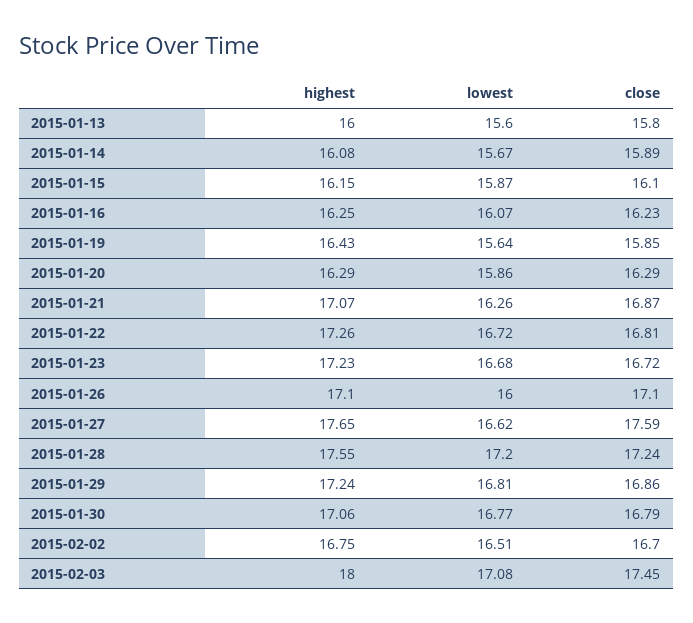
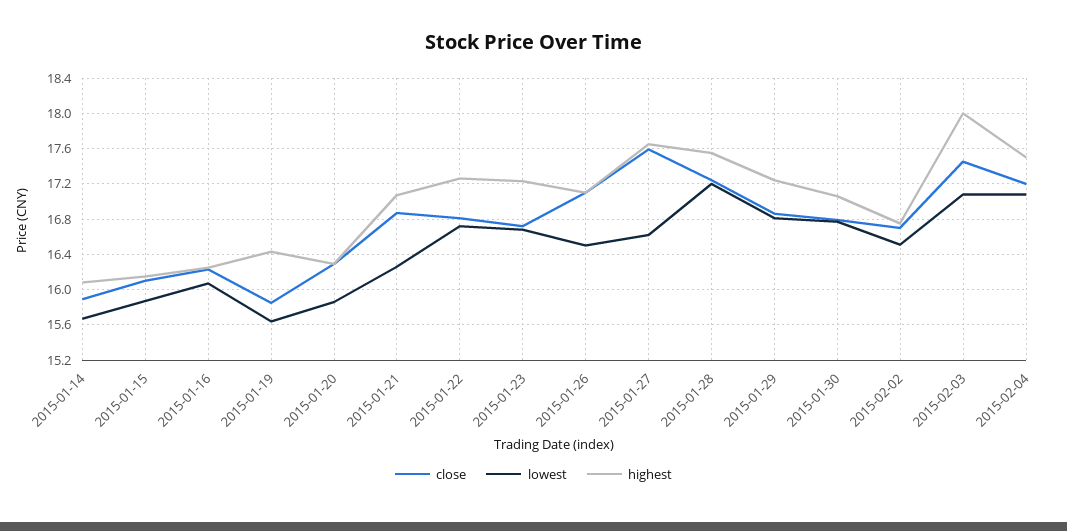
highest, 2015-01-13: 16 -> none
lowest, 2015-01-13: 15.6 -> none
close, 2015-01-13: 15.8 -> none
lowest, 2015-01-26: 16 -> 16.5
close, 2015-02-04: none -> 17.2
lowest, 2015-02-04: none -> 17.1
highest, 2015-02-04: none -> 17.5

